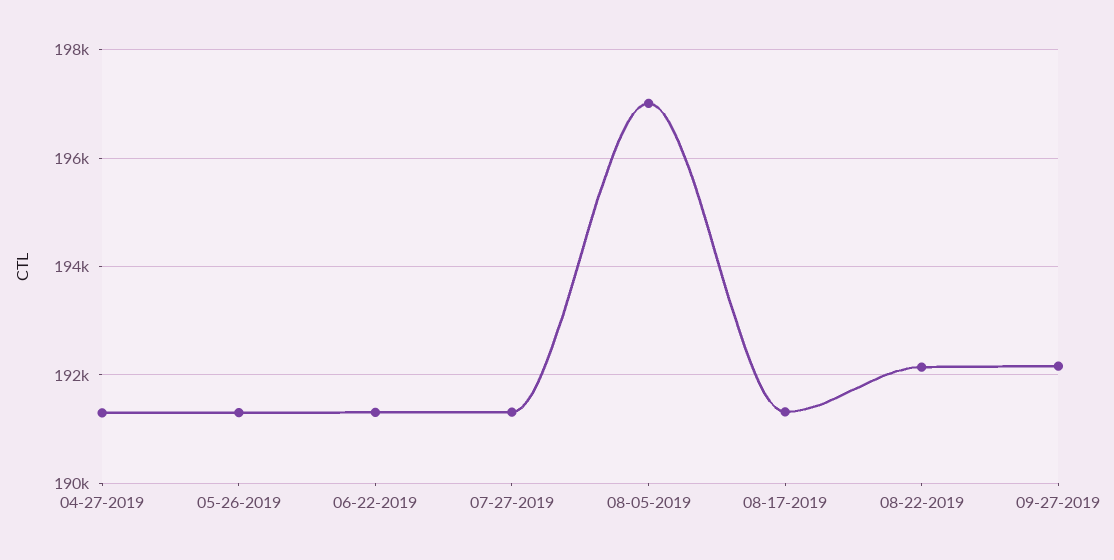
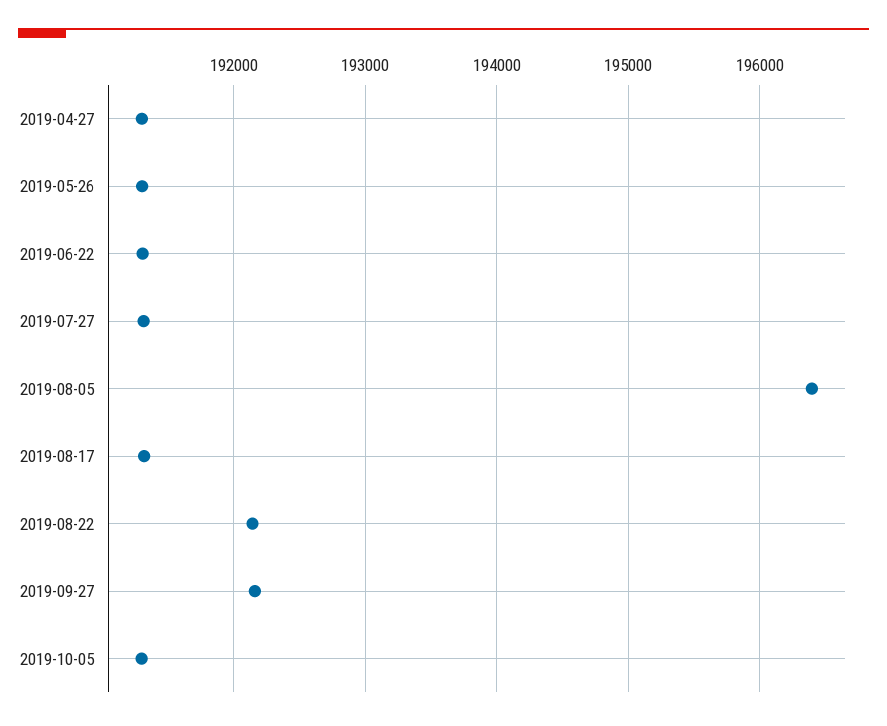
08-05-2019: 197000 -> 196400
2019-10-05: none -> 191300

